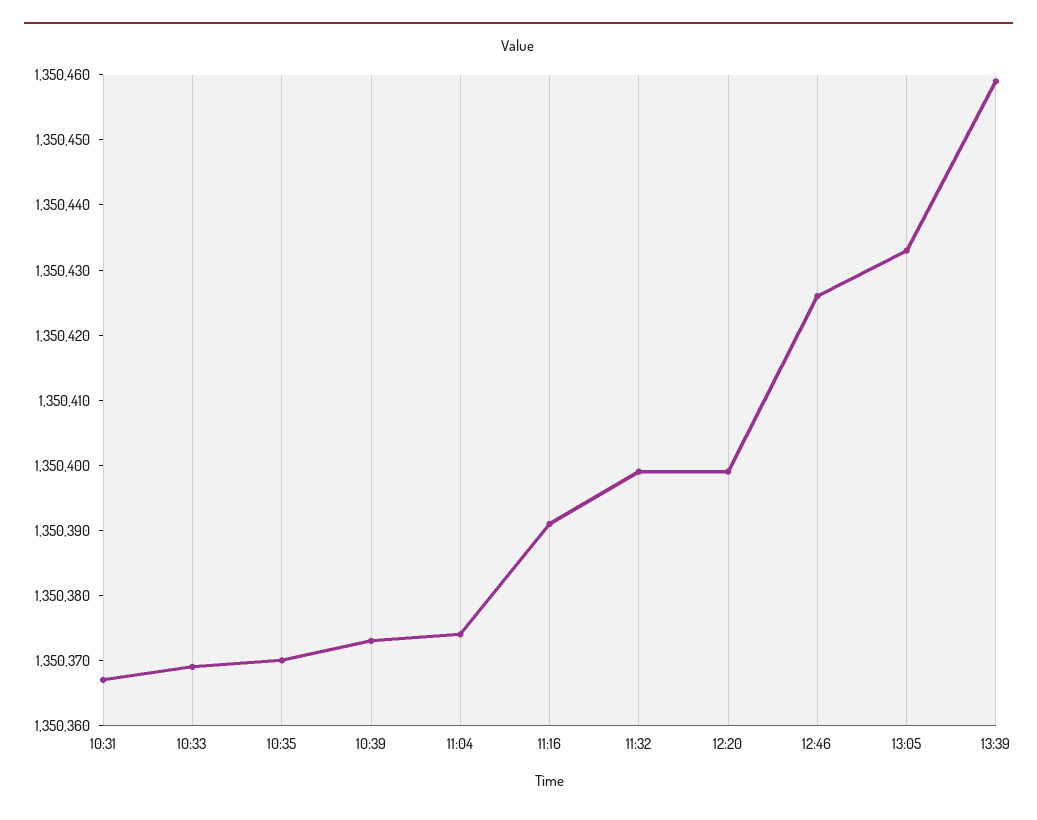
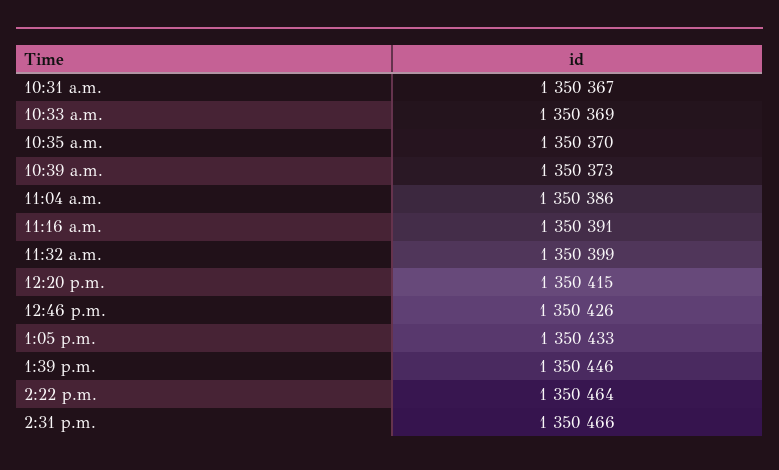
11:04: 1350375 -> 1350386
12:20: 1350400 -> 1350415
13:39: 1350460 -> 1350446
2:22 p.m.: none -> 1350464
2:31 p.m.: none -> 1350466

